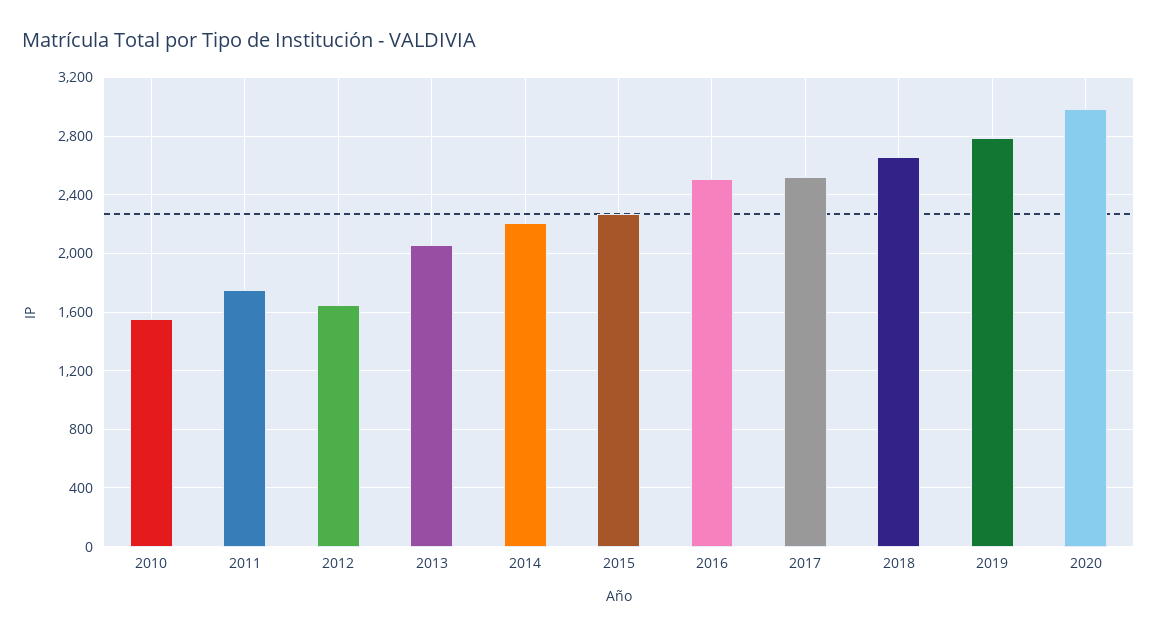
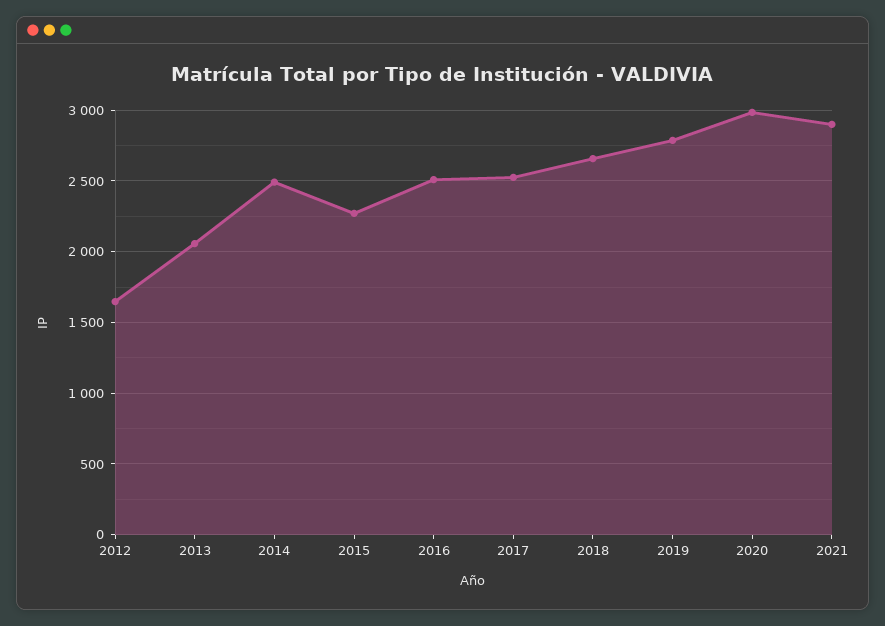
2010: 1550 -> none
2011: 1750 -> none
2014: 2200 -> 2500
2021: none -> 2900

